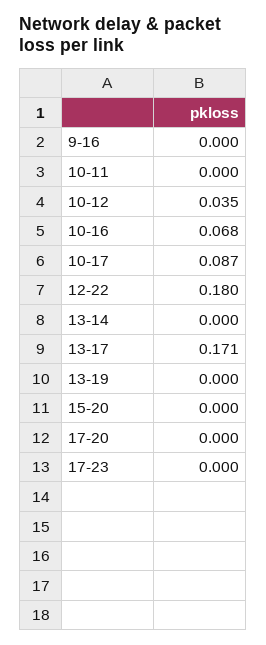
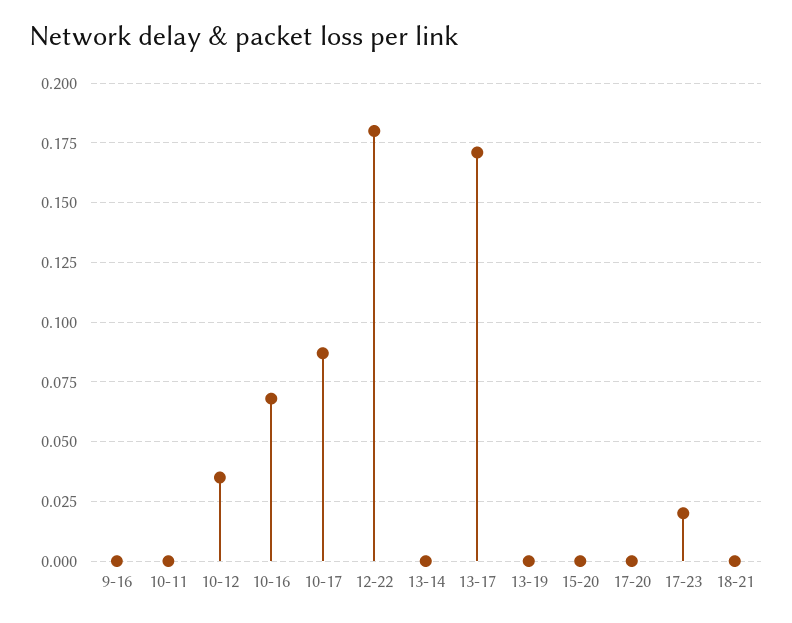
17-23: 0 -> 0.02
18-21: none -> 0

